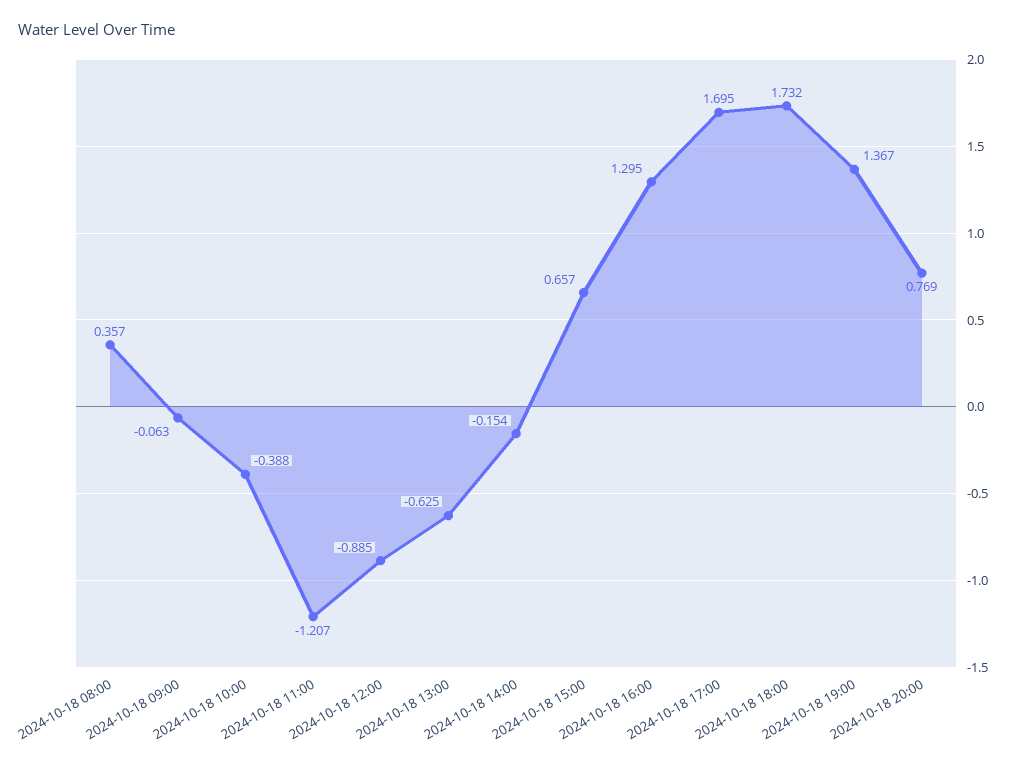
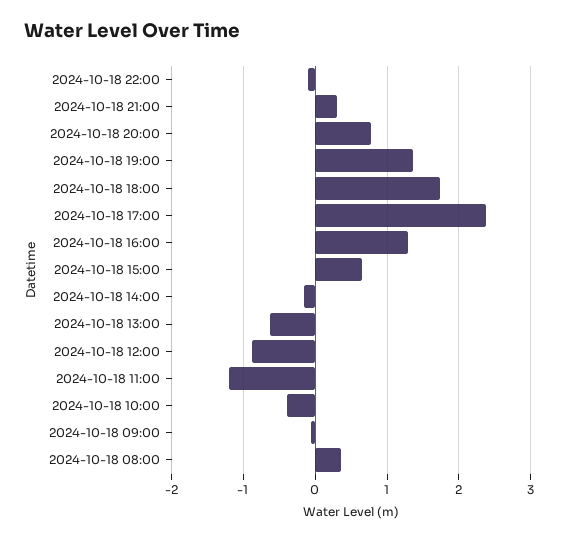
2024-10-18 17:00: 1.695 -> 2.4
2024-10-18 22:00: none -> -0.1
2024-10-18 21:00: none -> 0.3

